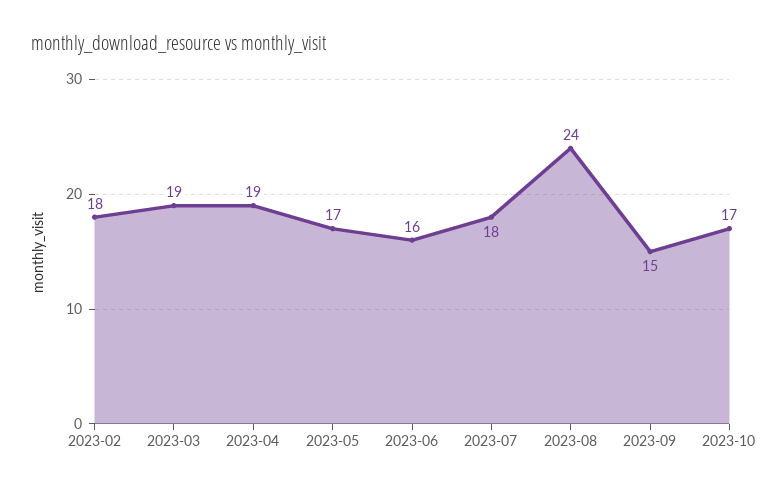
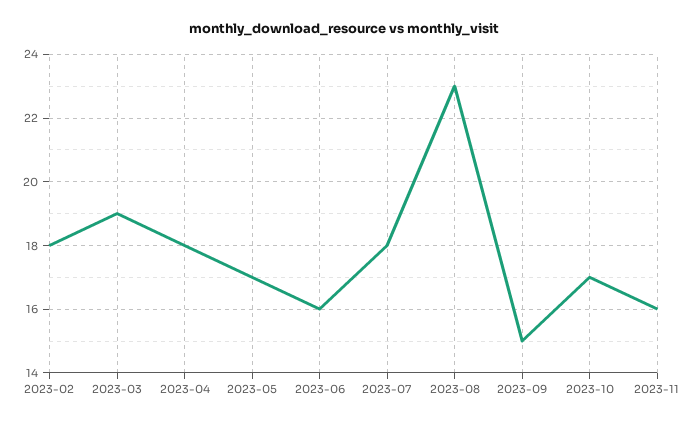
2023-04: 19 -> 18
2023-08: 24 -> 23
2023-11: none -> 16

